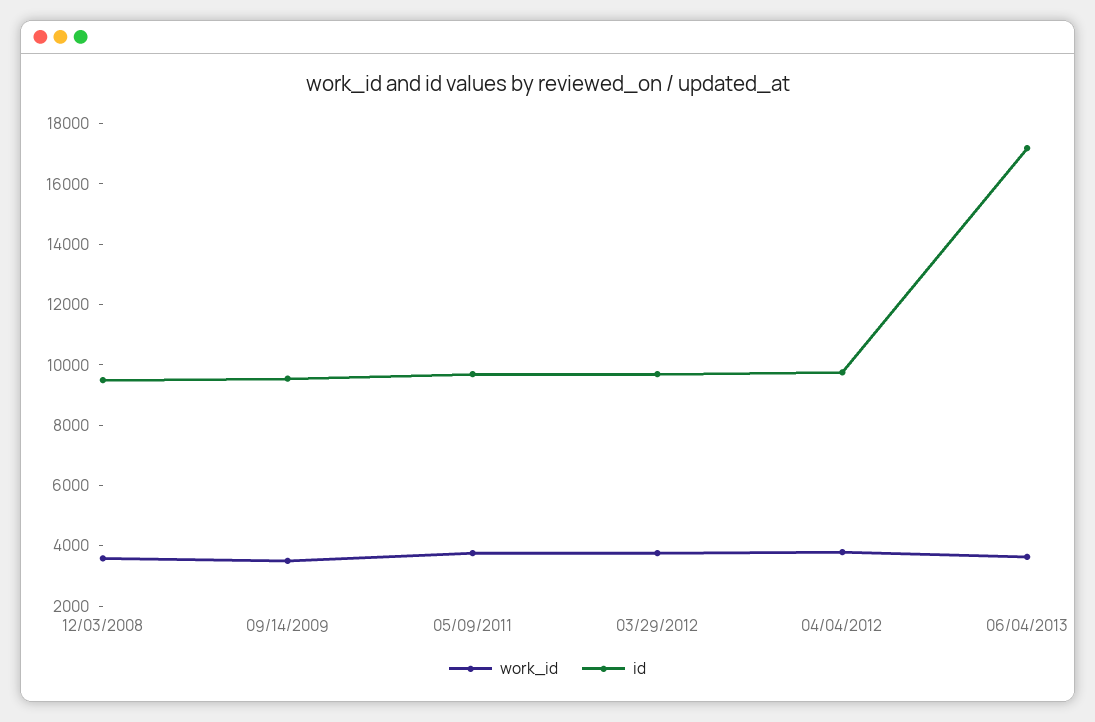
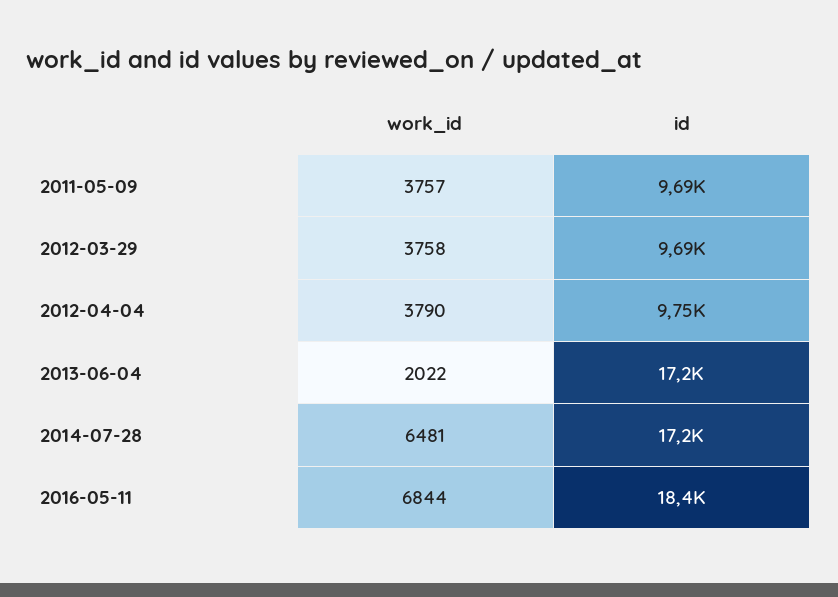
work_id, 12/03/2008: 3500 -> none
id, 12/03/2008: 9500 -> none
work_id, 09/14/2009: 3500 -> none
id, 09/14/2009: 9500 -> none
work_id, 06/04/2013: 3500 -> 2022
work_id, 2014-07-28: none -> 6481
id, 2014-07-28: none -> 17200
work_id, 2016-05-11: none -> 6844
id, 2016-05-11: none -> 18400

